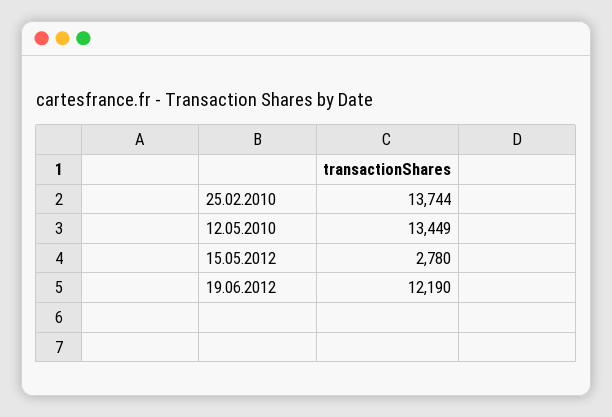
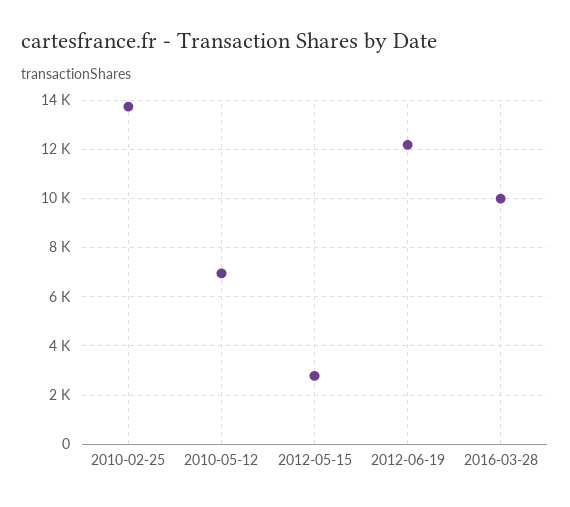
12.05.2010: 13449 -> 7000
2016-03-28: none -> 10000

